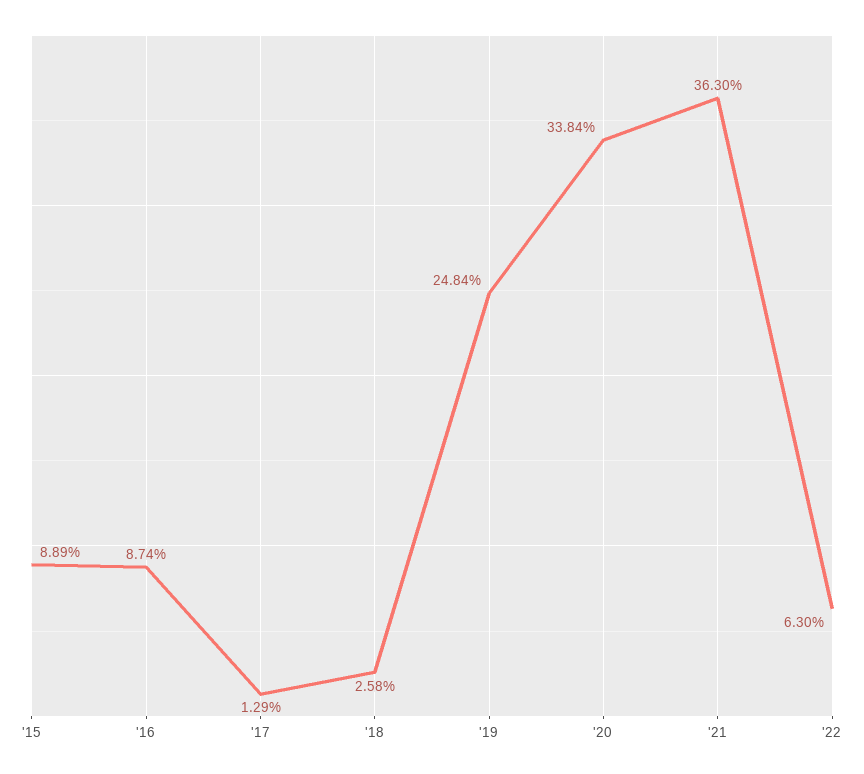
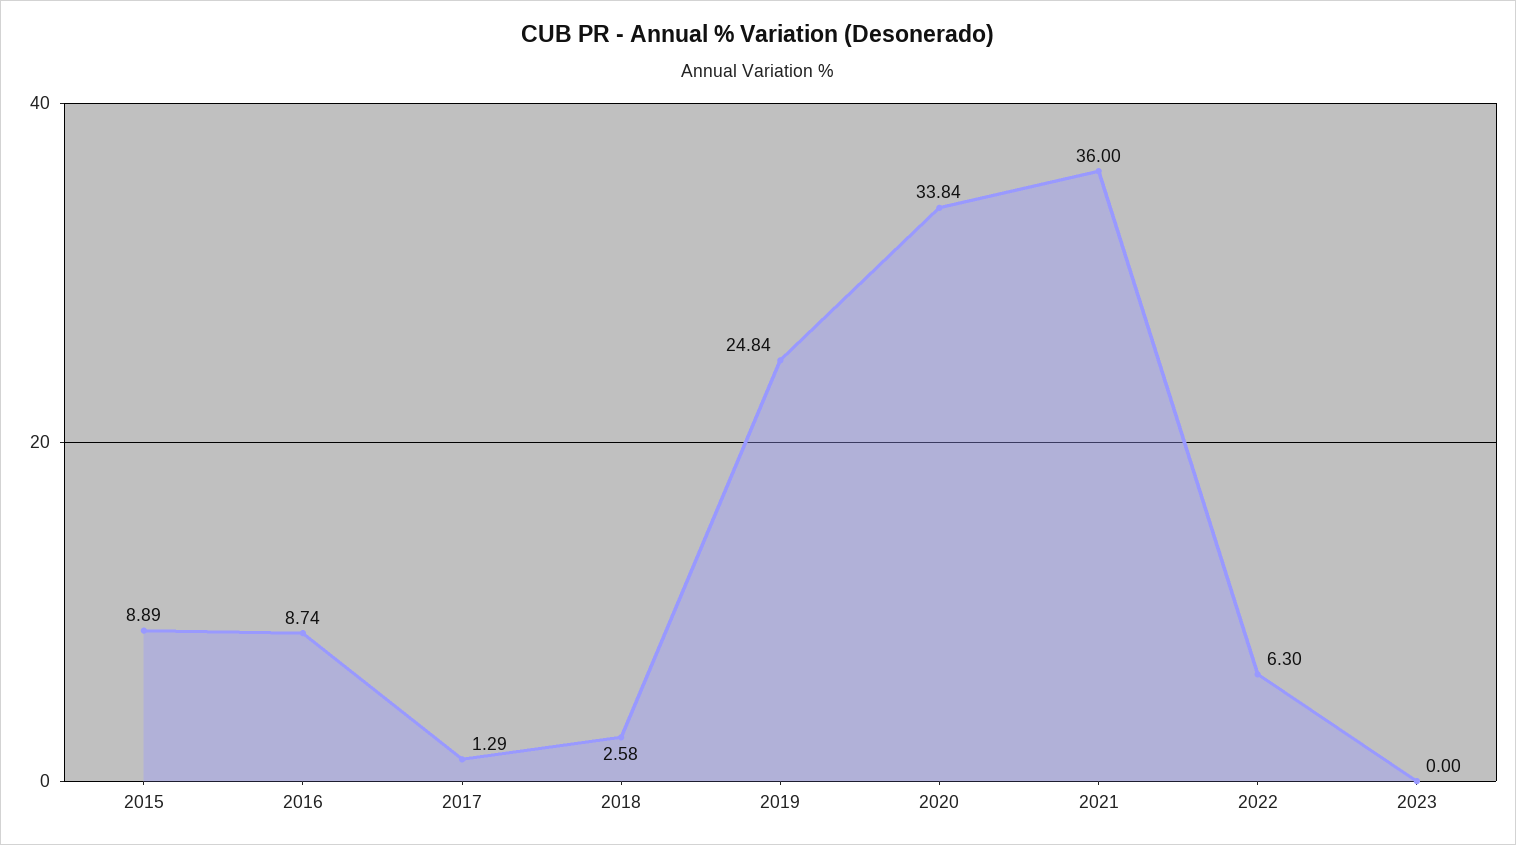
'21: 36.3 -> 36
2023: none -> 0

